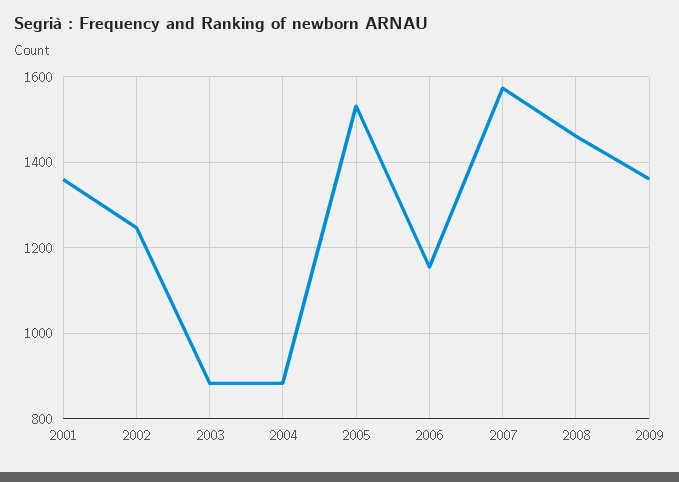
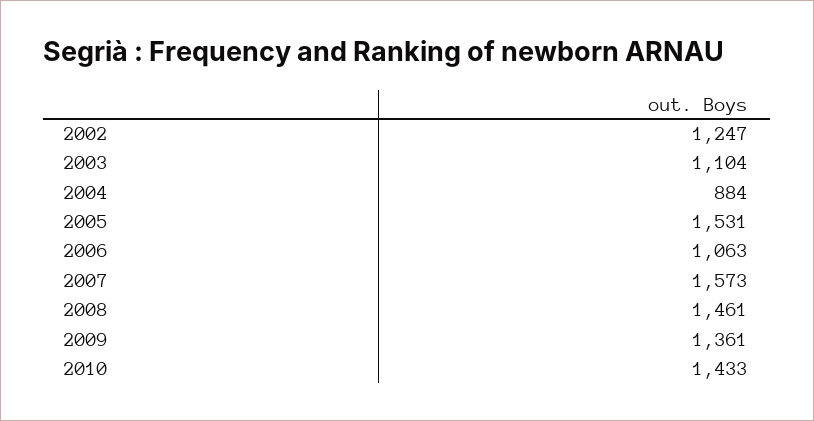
2001: 1360 -> none
2003: 880 -> 1104
2006: 1160 -> 1063
2010: none -> 1433

